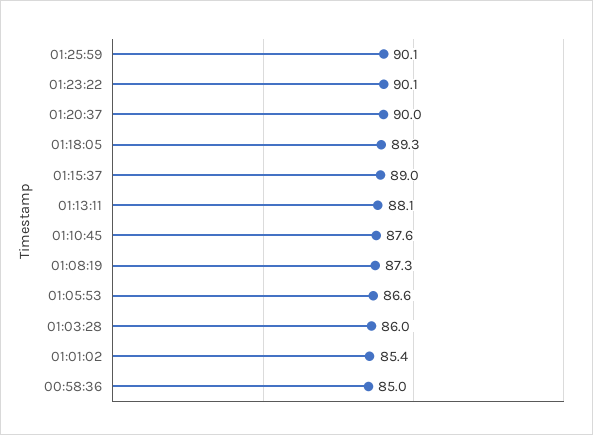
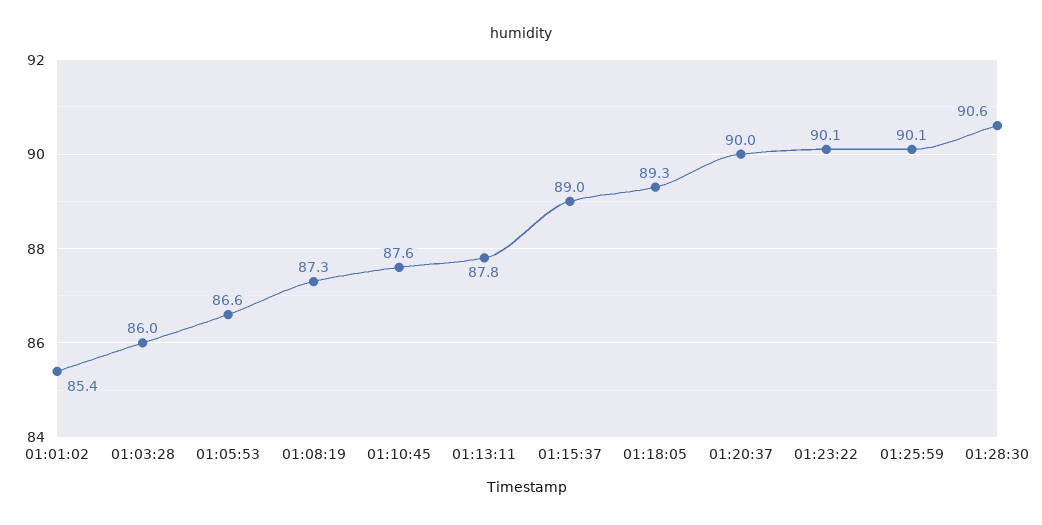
01:13:11: 88.1 -> 87.8
00:58:36: 85 -> none
01:28:30: none -> 90.6

